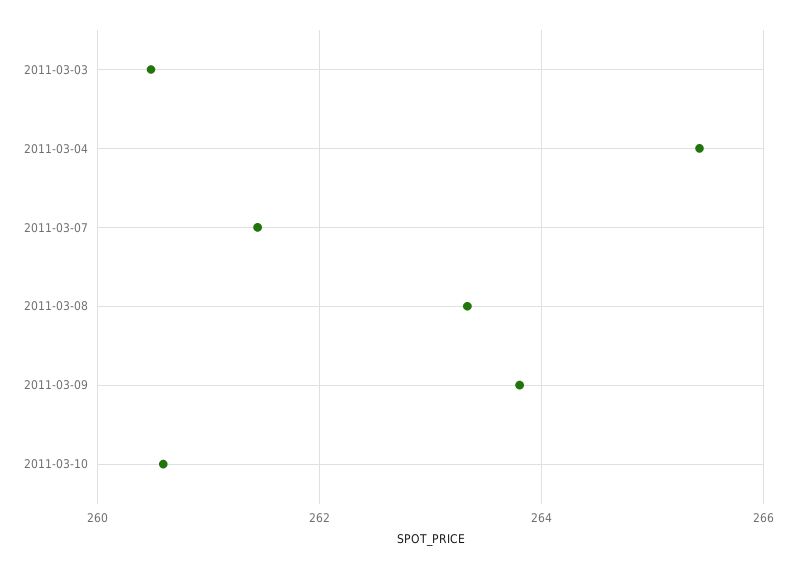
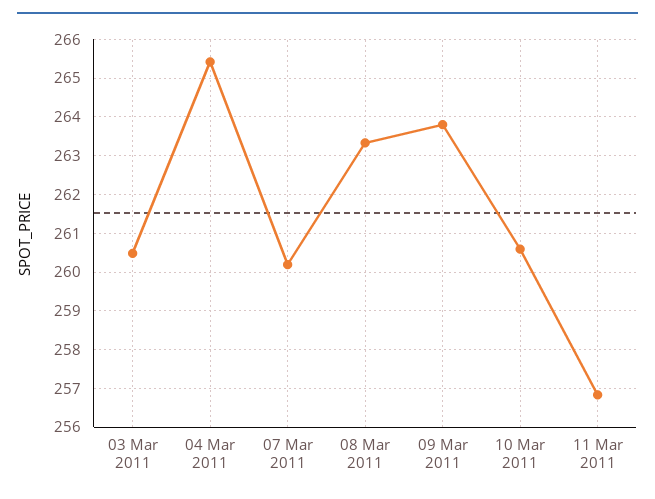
2011-03-07: 261.4 -> 260.2
11 Mar 2011: none -> 256.8

